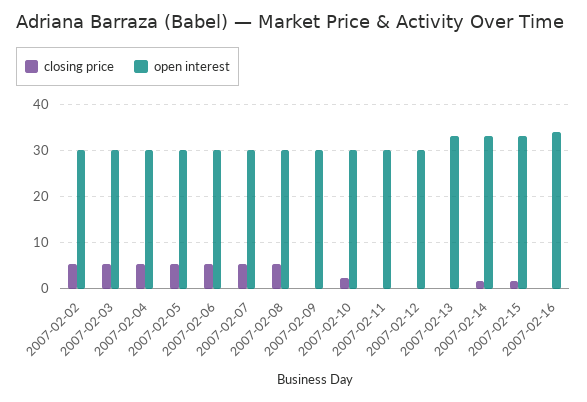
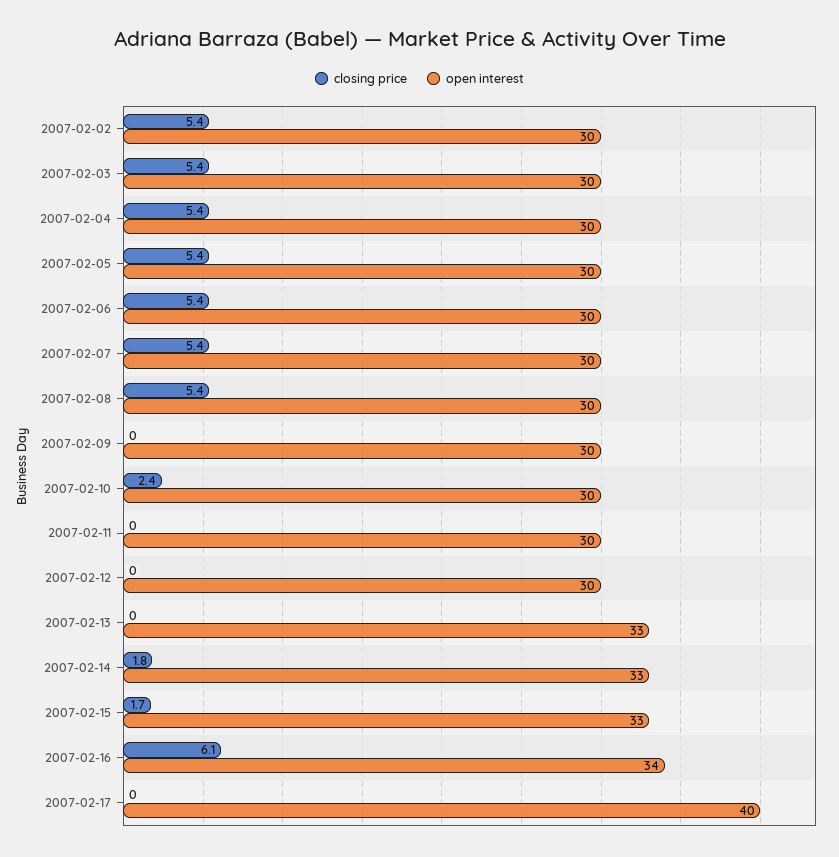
closing price, 2007-02-16: 0 -> 6.1
closing price, 2007-02-17: none -> 0
open interest, 2007-02-17: none -> 40

